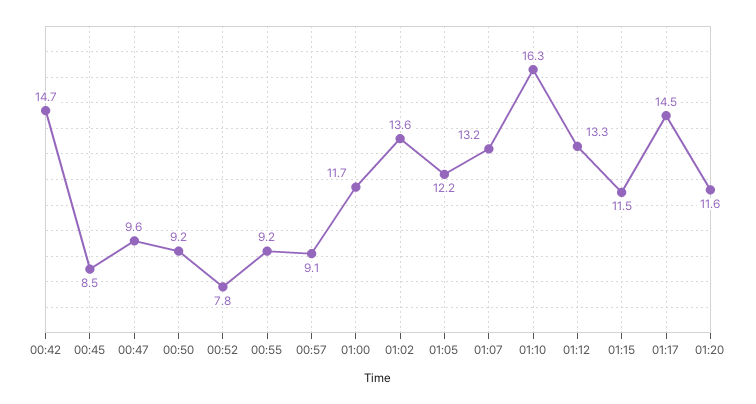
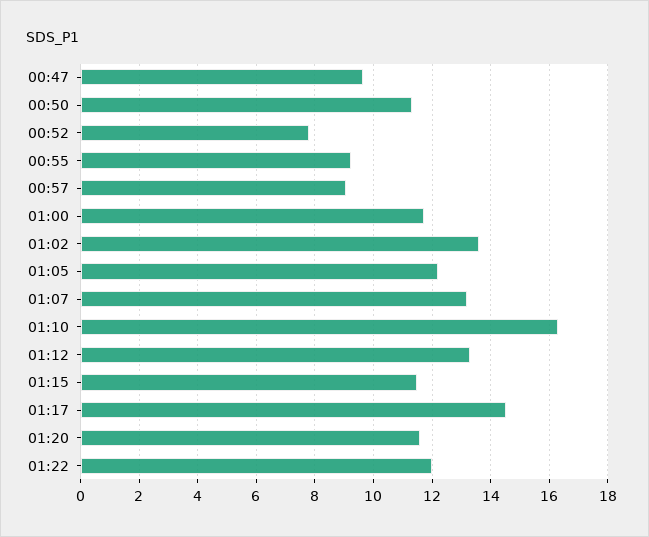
00:42: 14.7 -> none
00:45: 8.5 -> none
00:50: 9.2 -> 11.25
01:22: none -> 12

